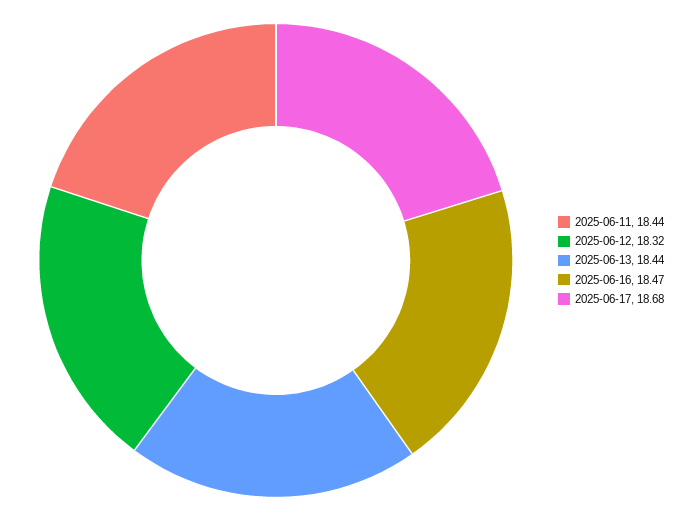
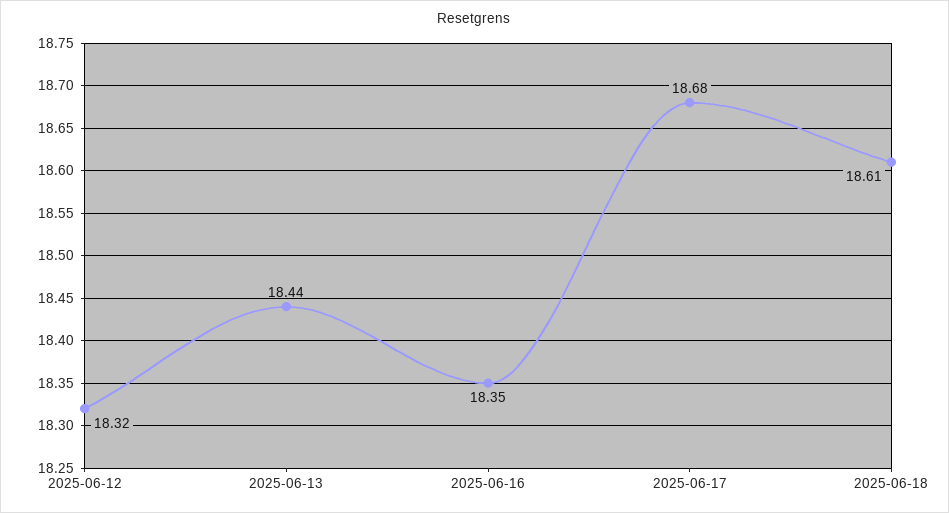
2025-06-11: 18.44 -> none
2025-06-16: 18.47 -> 18.35
2025-06-18: none -> 18.61

